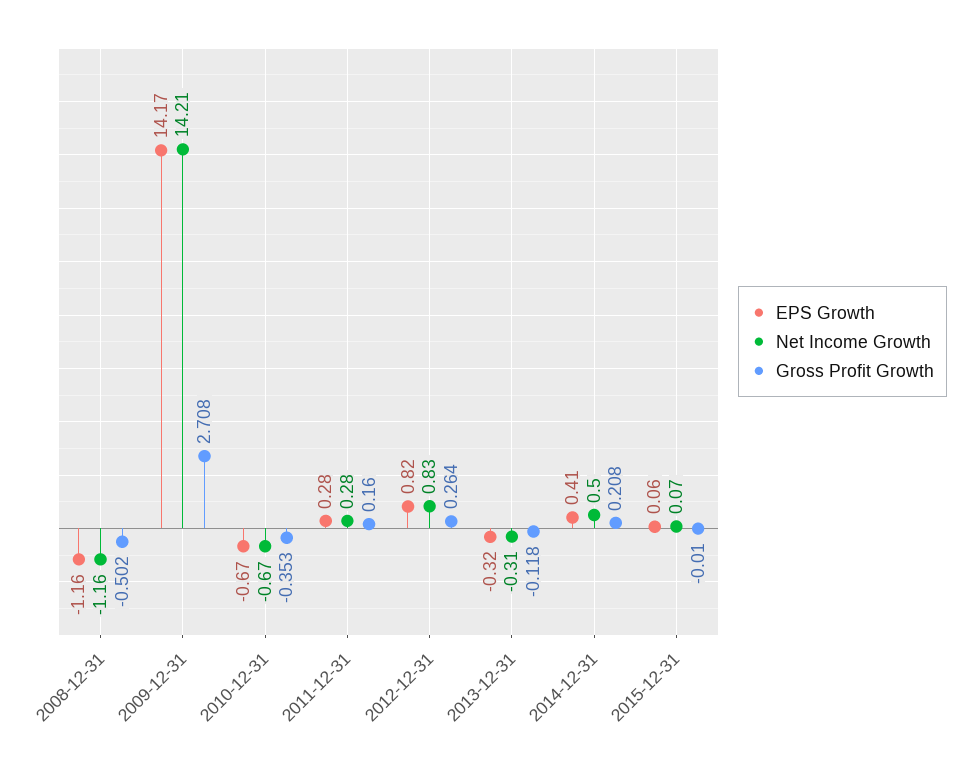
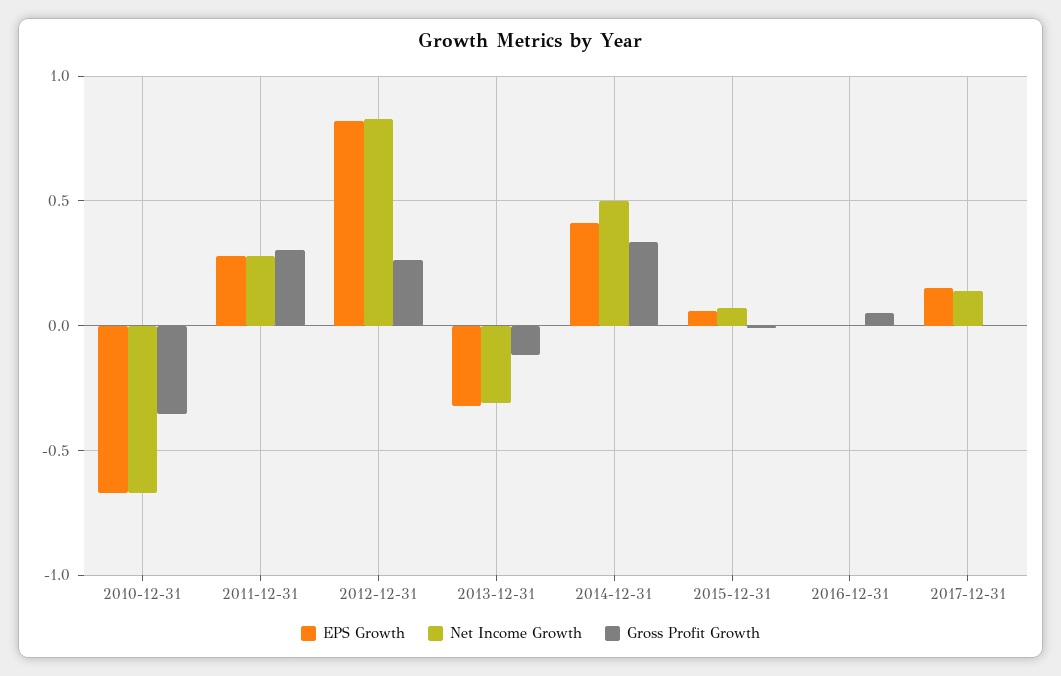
EPS Growth, 2008-12-31: -1.16 -> none
Net Income Growth, 2008-12-31: -1.16 -> none
Gross Profit Growth, 2008-12-31: -0.502 -> none
EPS Growth, 2009-12-31: 14.17 -> none
Net Income Growth, 2009-12-31: 14.21 -> none
Gross Profit Growth, 2009-12-31: 2.708 -> none
Gross Profit Growth, 2011-12-31: 0.16 -> 0.3
Gross Profit Growth, 2014-12-31: 0.208 -> 0.35
EPS Growth, 2016-12-31: none -> 0
Net Income Growth, 2016-12-31: none -> 0
Gross Profit Growth, 2016-12-31: none -> 0.05
EPS Growth, 2017-12-31: none -> 0.15
Net Income Growth, 2017-12-31: none -> 0.15
Gross Profit Growth, 2017-12-31: none -> 0

